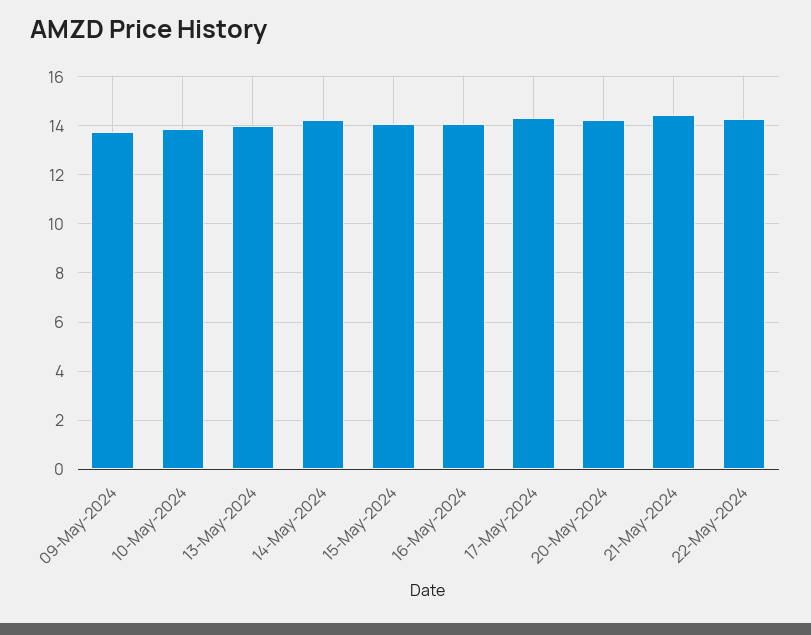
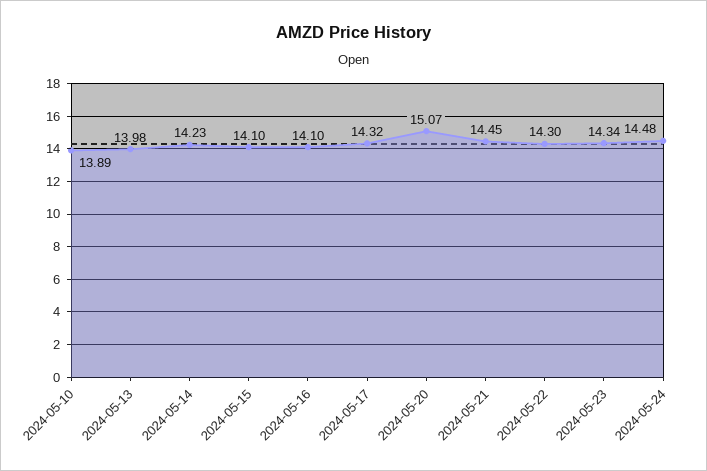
09-May-2024: 13.75 -> none
20-May-2024: 14.25 -> 15.07
2024-05-23: none -> 14.34
2024-05-24: none -> 14.48

